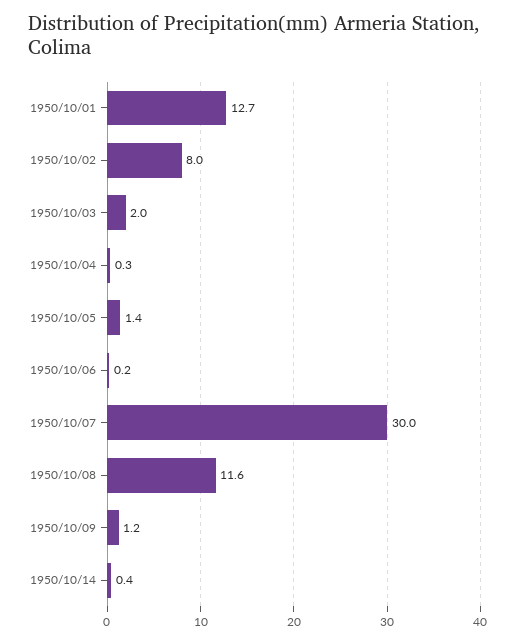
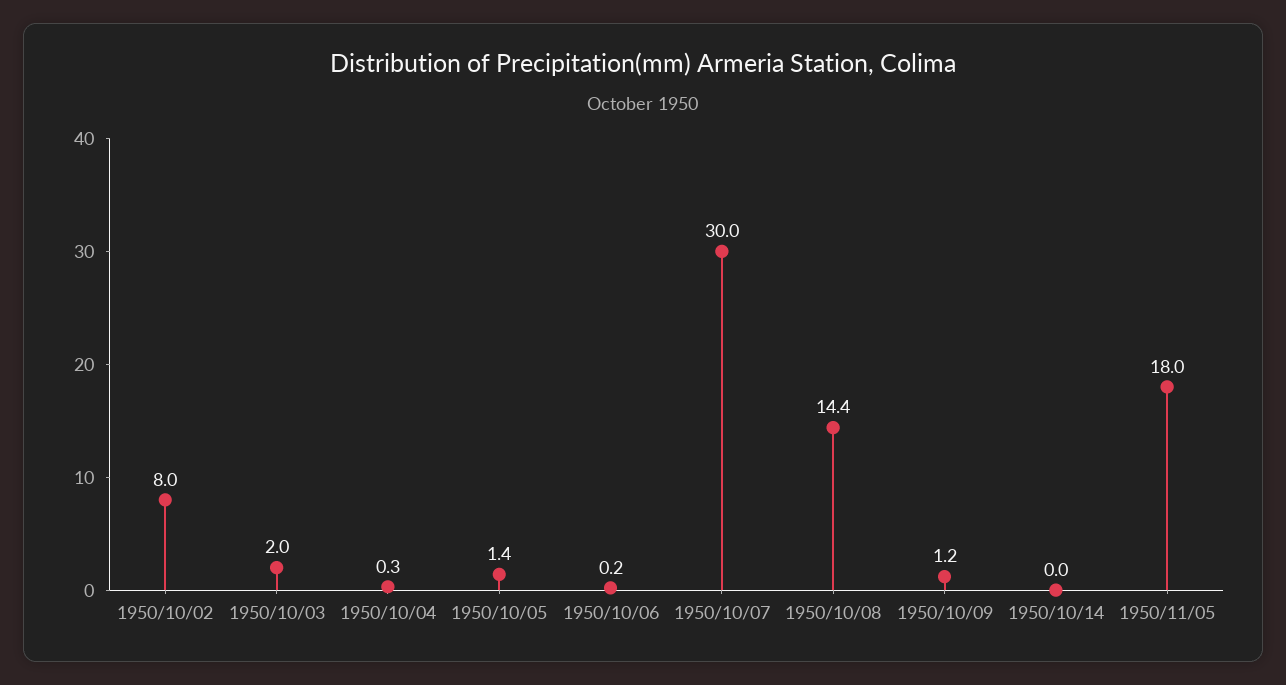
1950/10/01: 12.7 -> none
1950/10/08: 11.6 -> 14.4
1950/10/14: 0.4 -> 0
1950/11/05: none -> 18

